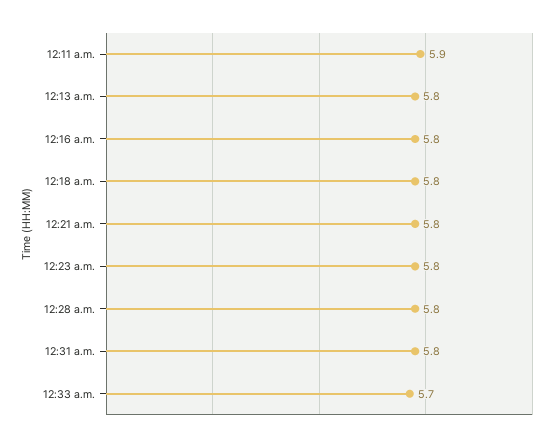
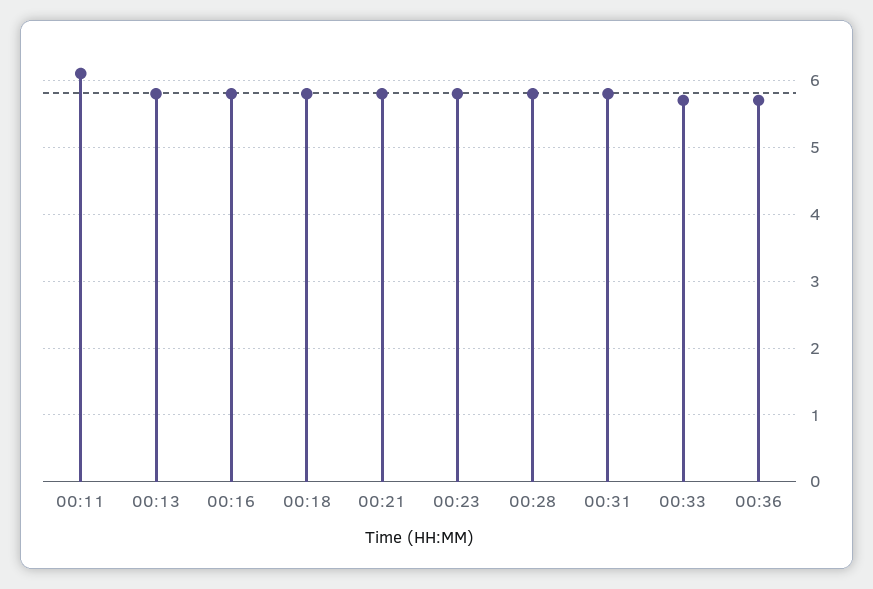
12:11 a.m.: 5.9 -> 6.1
00:36: none -> 5.7

